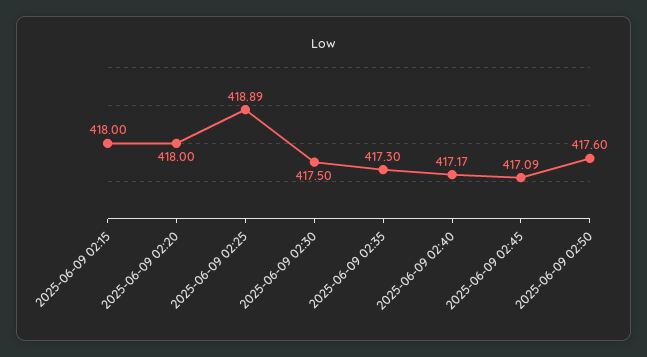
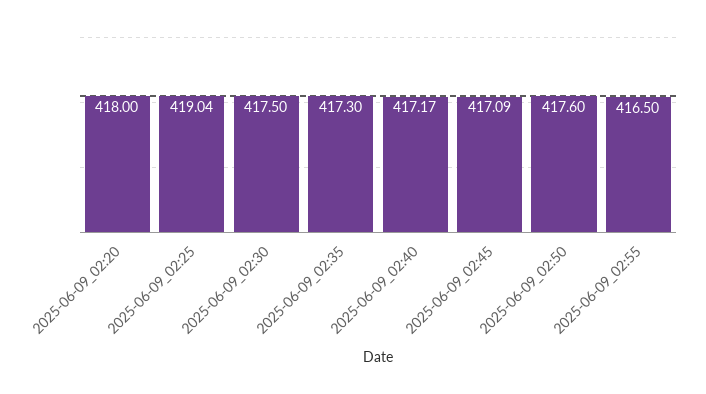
2025-06-09 02:15: 418 -> none
2025-06-09 02:25: 418.89 -> 419.04
2025-06-09_02:55: none -> 416.5

